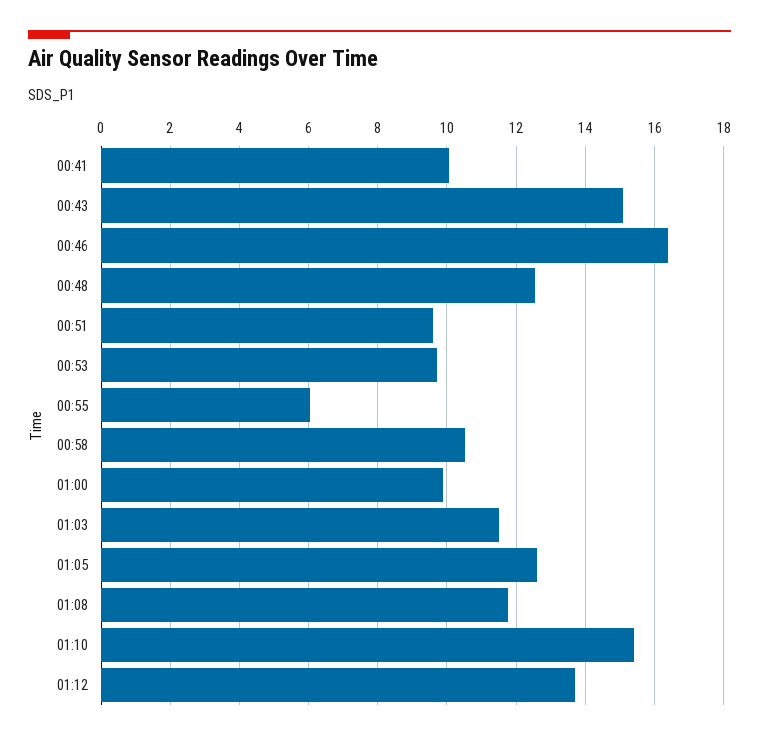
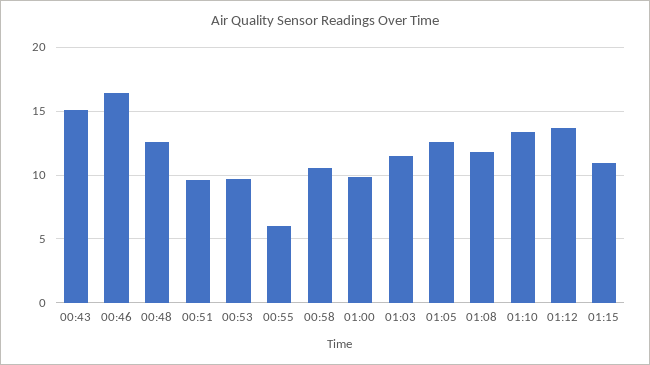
00:41: 10 -> none
01:10: 15.4 -> 13.5
01:15: none -> 11

